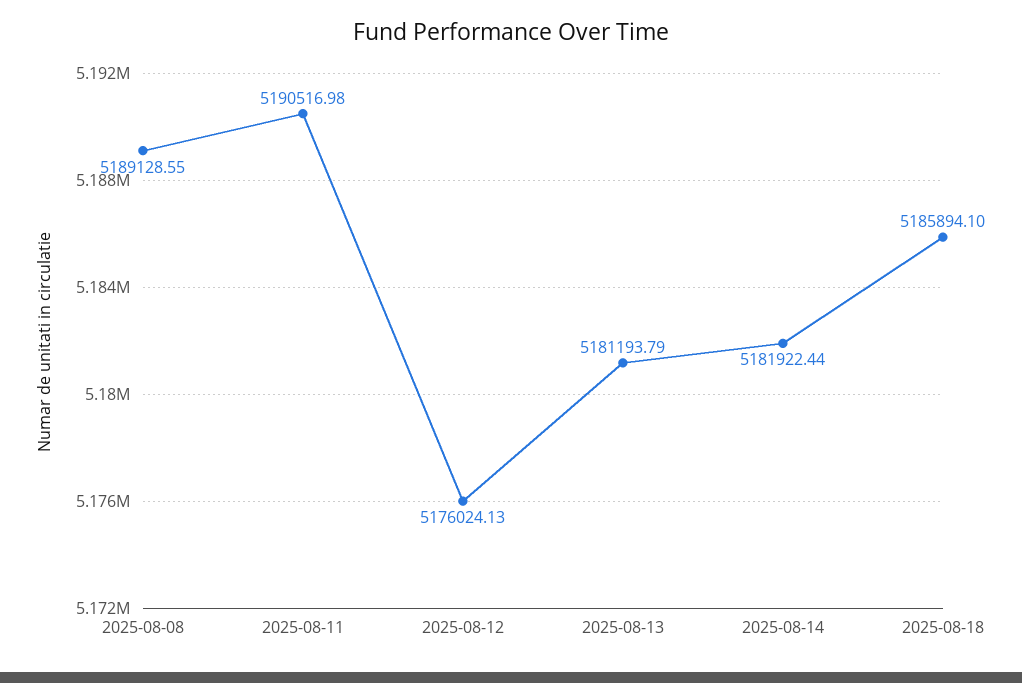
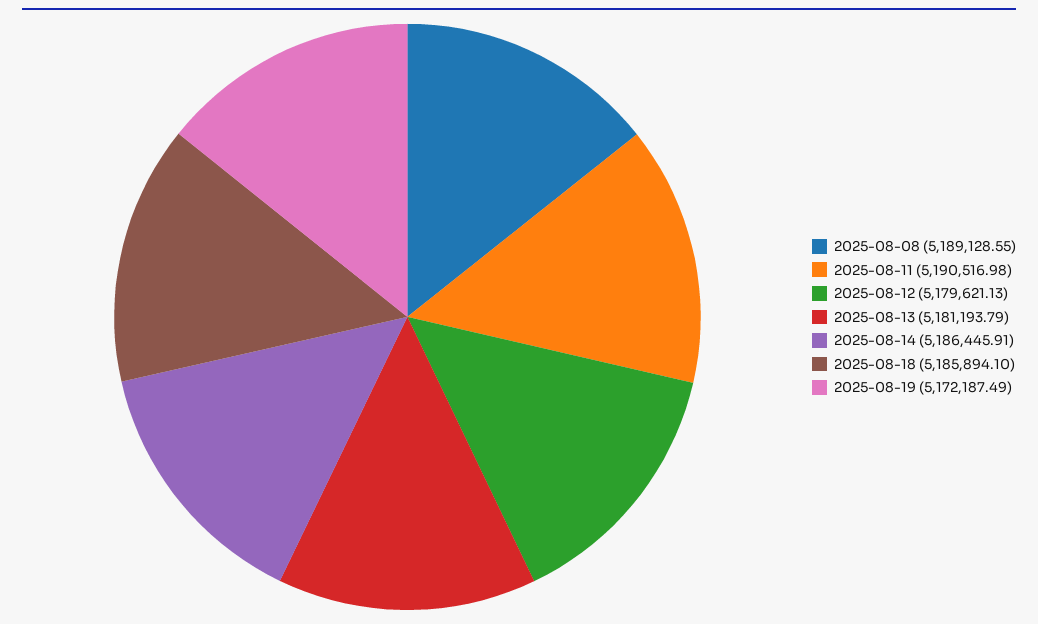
2025-08-12: 5176024.13 -> 5179621.13
2025-08-14: 5181922.44 -> 5186445.91
2025-08-19: none -> 5172187.49

